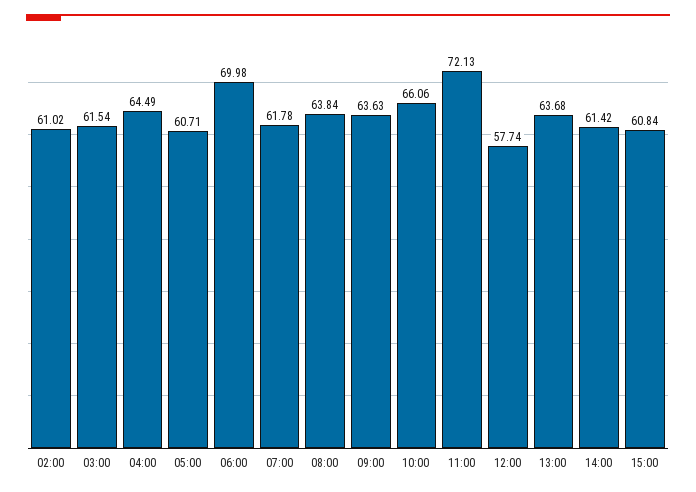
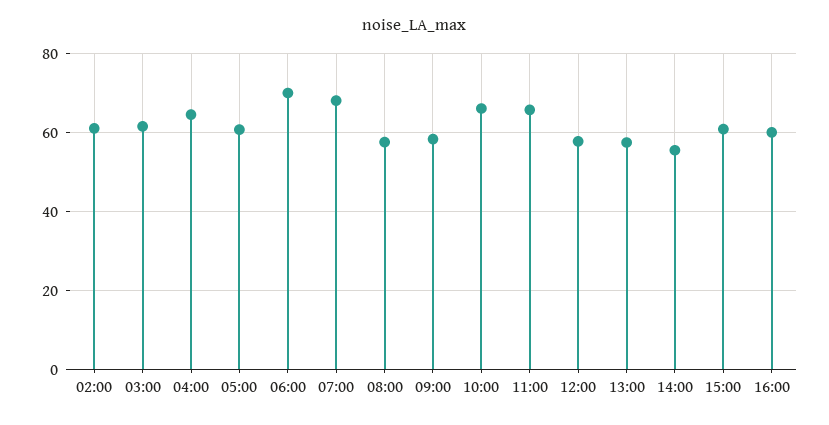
07:00: 61.78 -> 68
08:00: 63.84 -> 58
09:00: 63.63 -> 58
11:00: 72.13 -> 66
13:00: 63.68 -> 58
14:00: 61.42 -> 56
16:00: none -> 60

